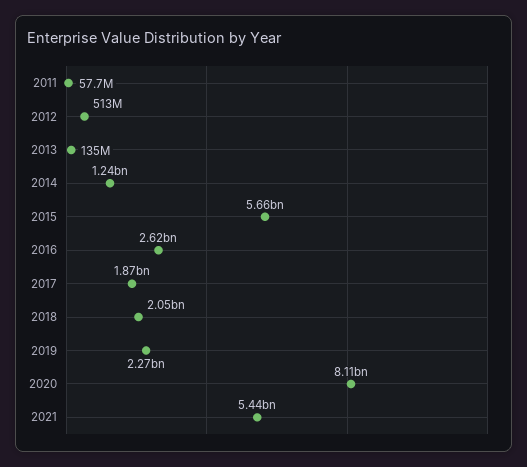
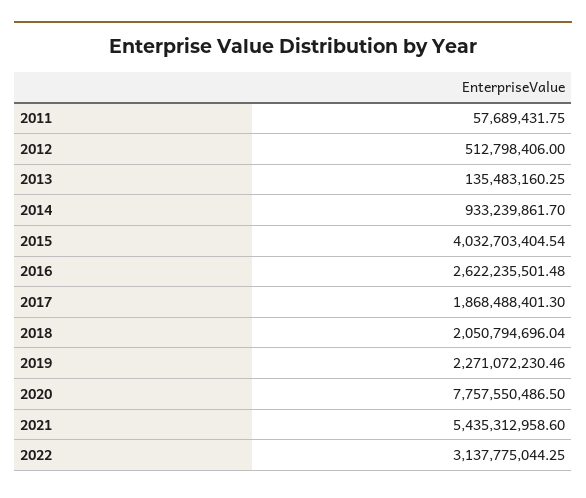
2014: 1240000000 -> 933239861.7
2015: 5660000000 -> 4032703404.54
2020: 8110000000 -> 7757550486.5
2022: none -> 3137775044.25

